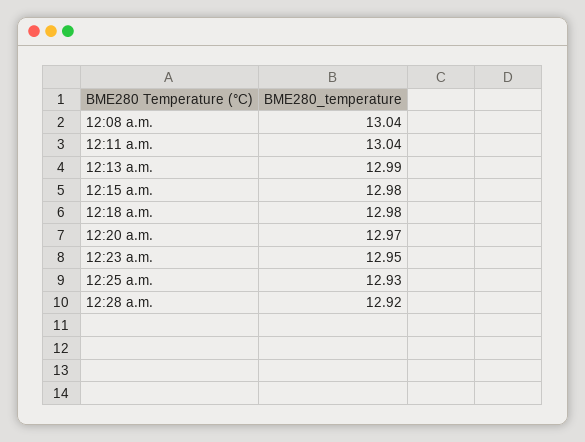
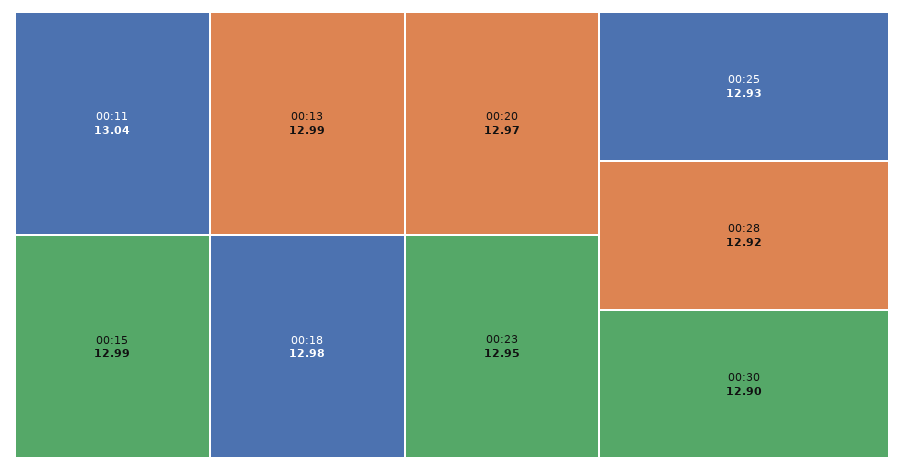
12:08 a.m.: 13.04 -> none
12:15 a.m.: 12.98 -> 12.99
00:30: none -> 12.9

